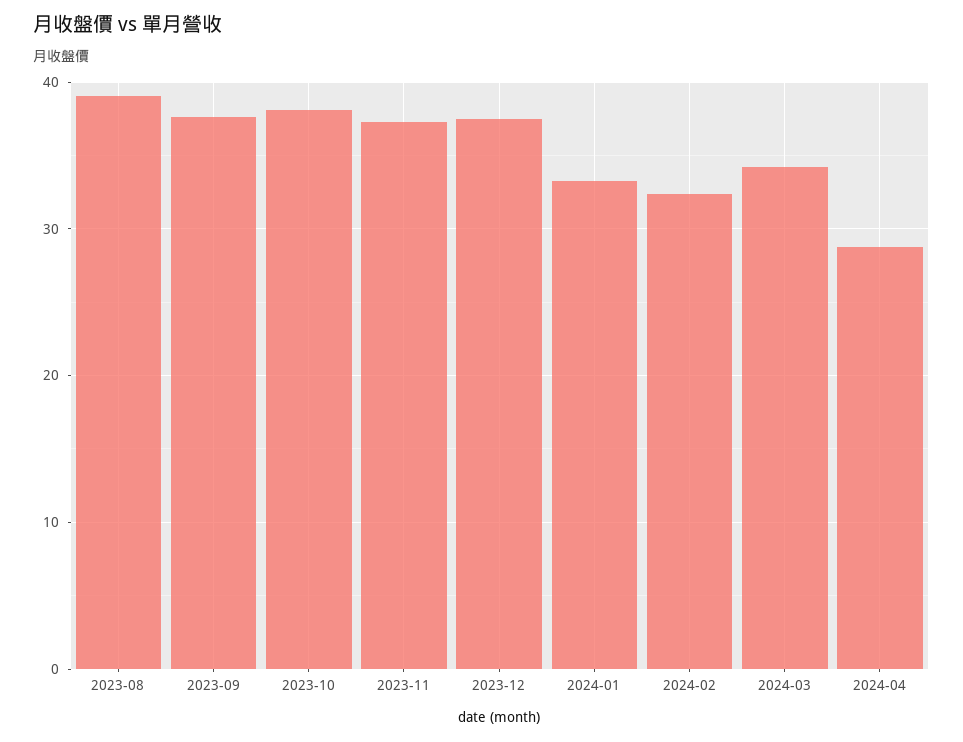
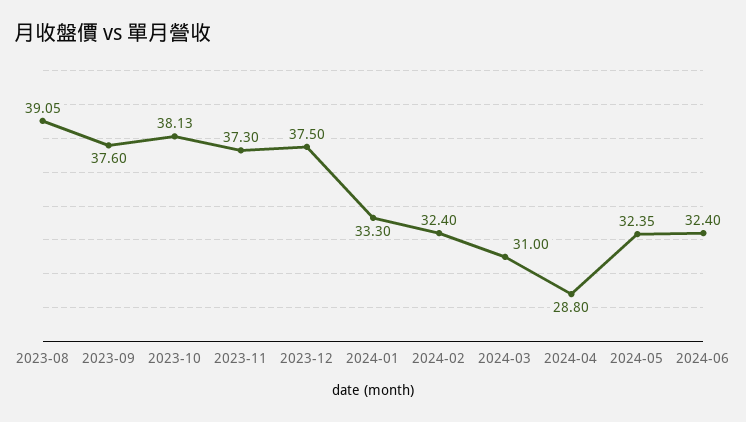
2024-03: 34 -> 31
2024-05: none -> 32.35
2024-06: none -> 32.4

